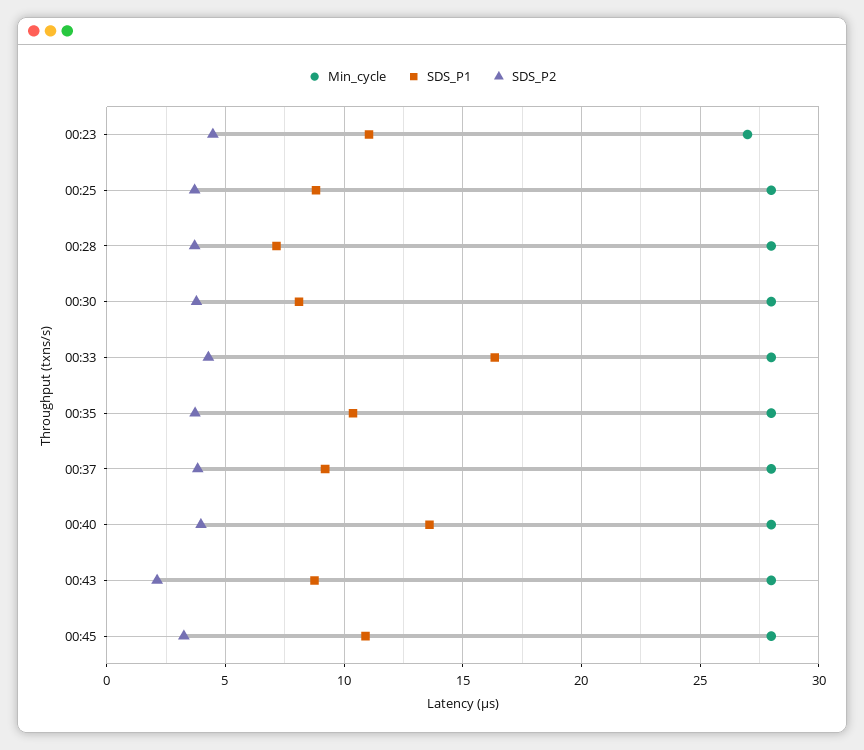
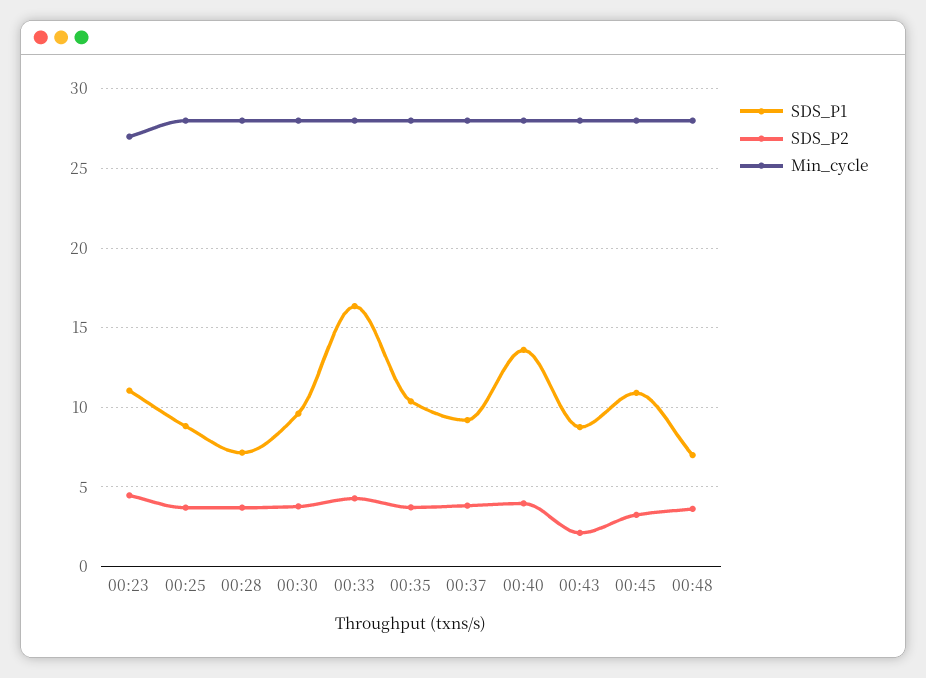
SDS_P1, 00:30: 8 -> 9.5
SDS_P1, 00:48: none -> 7
SDS_P2, 00:48: none -> 3.5
Min_cycle, 00:48: none -> 28

